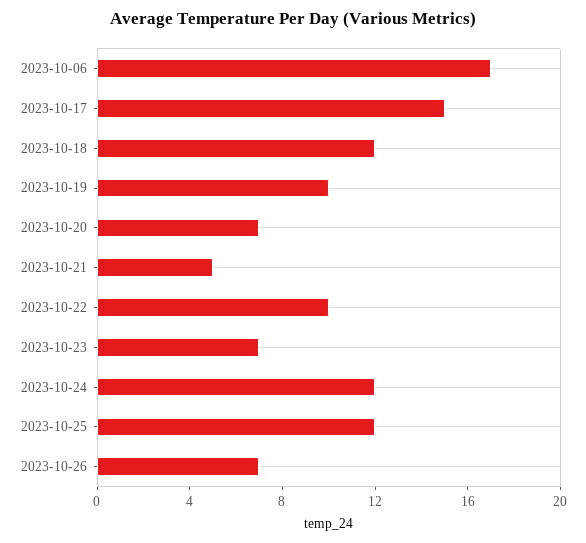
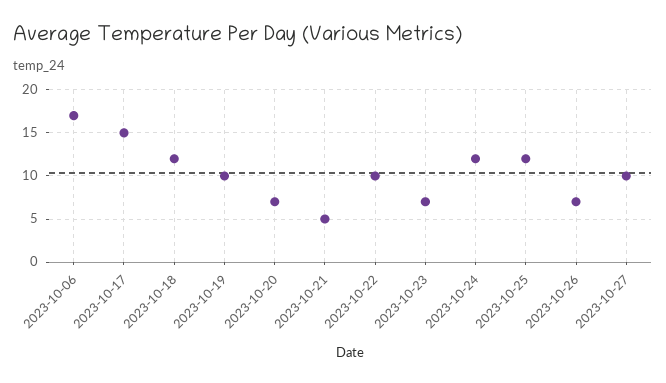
2023-10-27: none -> 10

